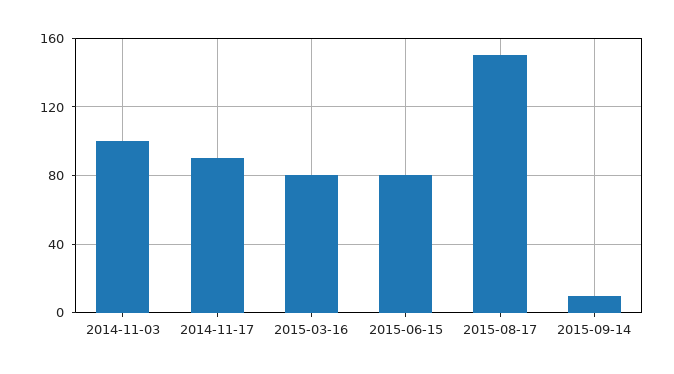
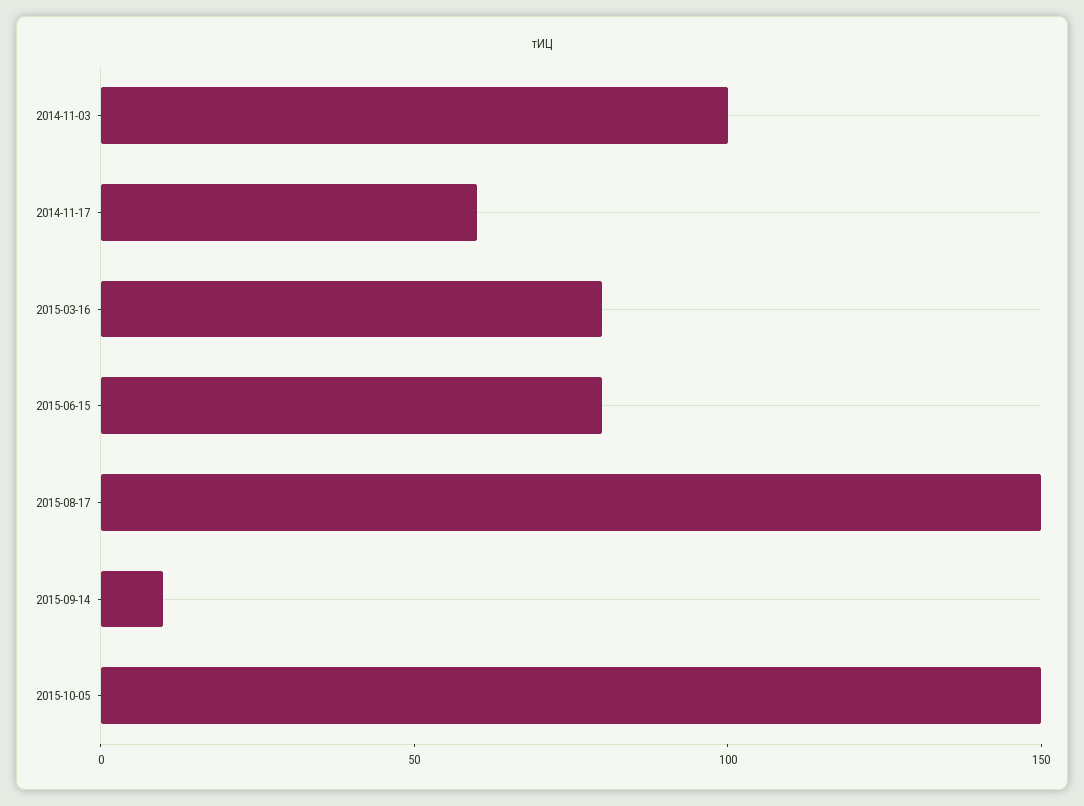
2014-11-17: 90 -> 60
2015-10-05: none -> 150

